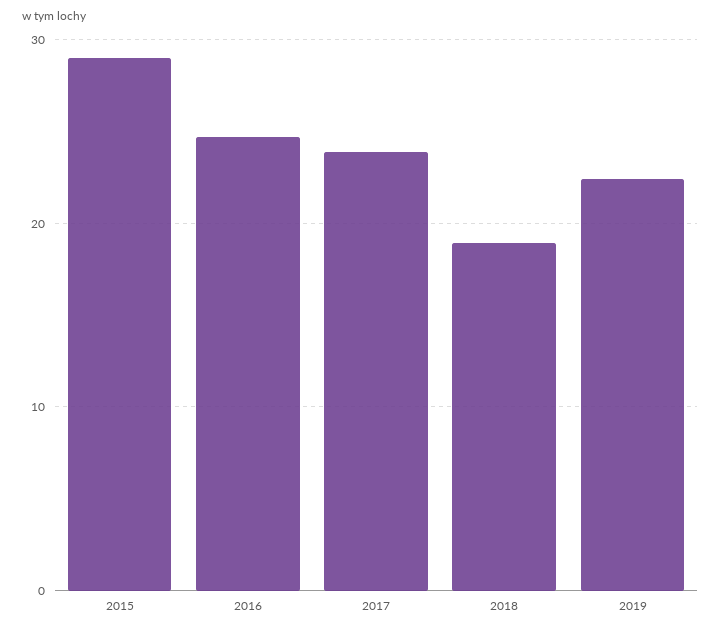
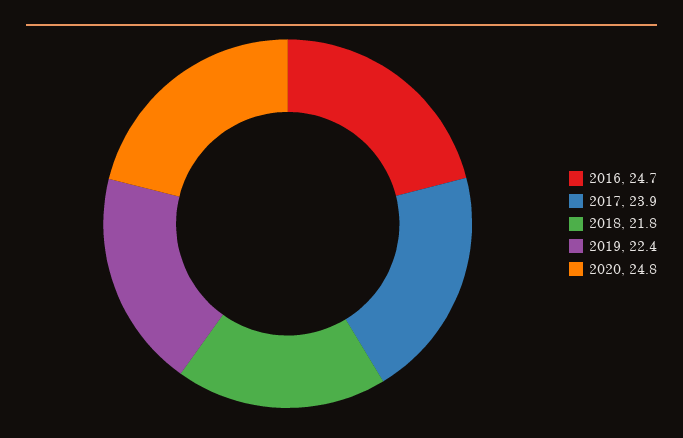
2015: 29 -> none
2018: 19 -> 21.8
2020: none -> 24.8

